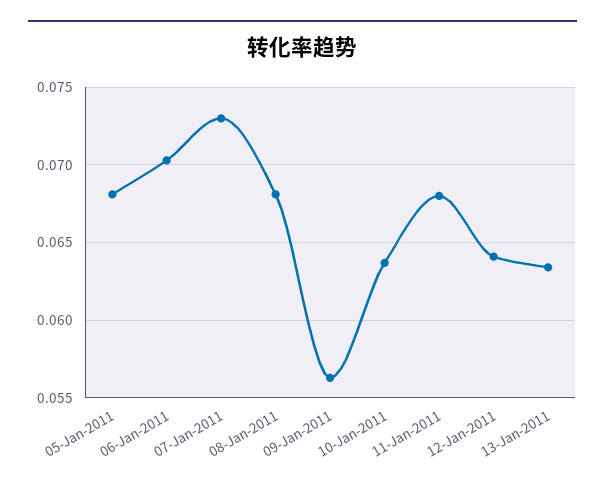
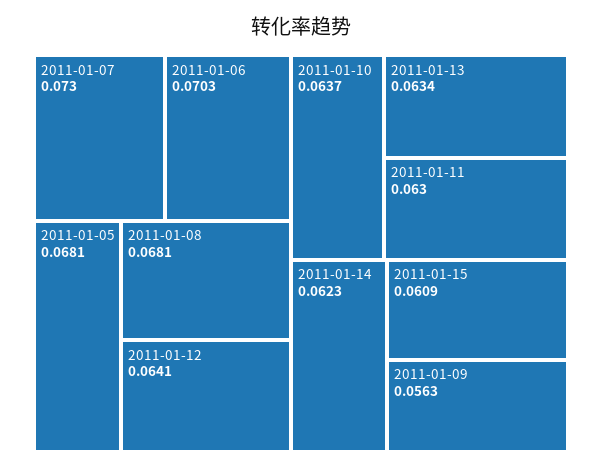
11-Jan-2011: 0.068 -> 0.063
2011-01-14: none -> 0.0623
2011-01-15: none -> 0.0609

